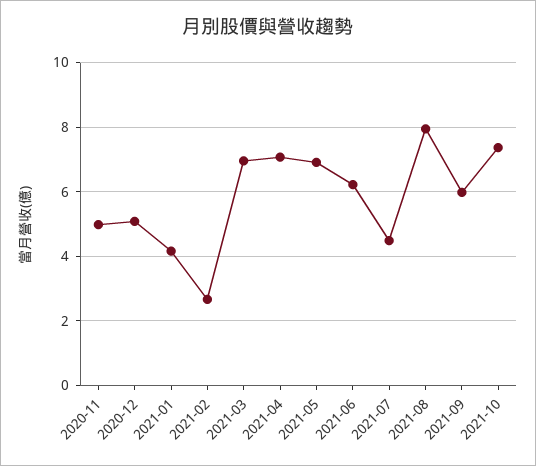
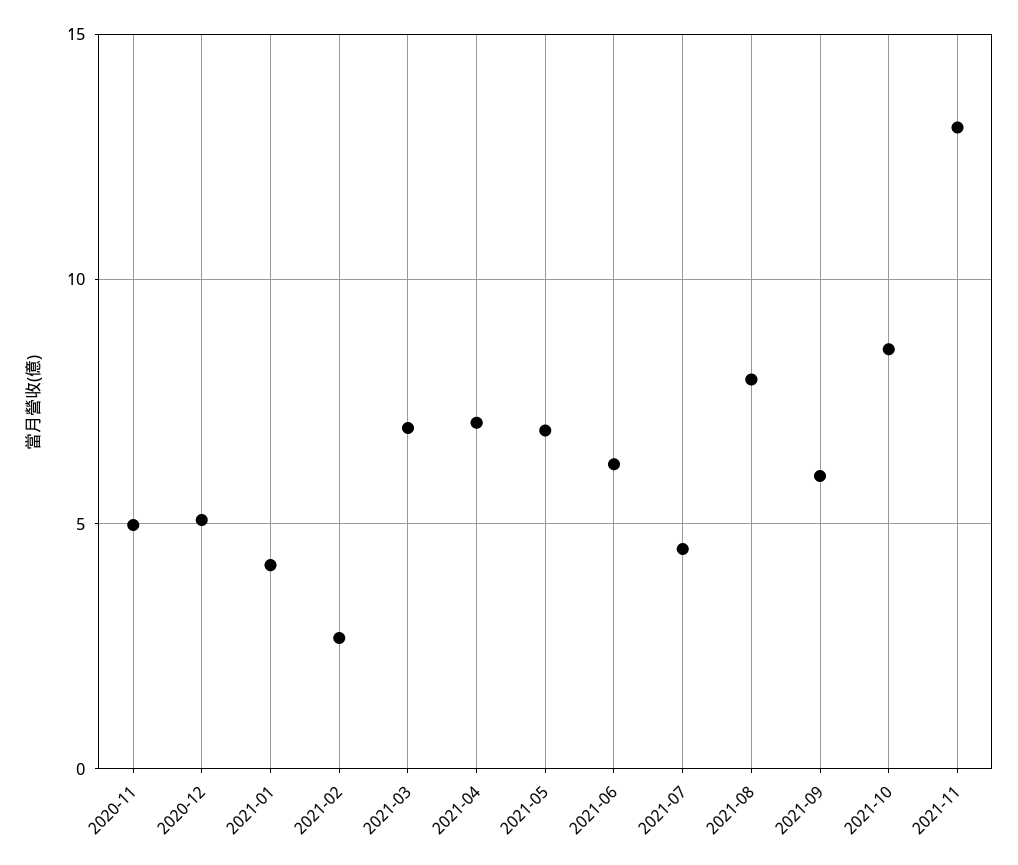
2021-10: 7.4 -> 8.5
2021-11: none -> 13

